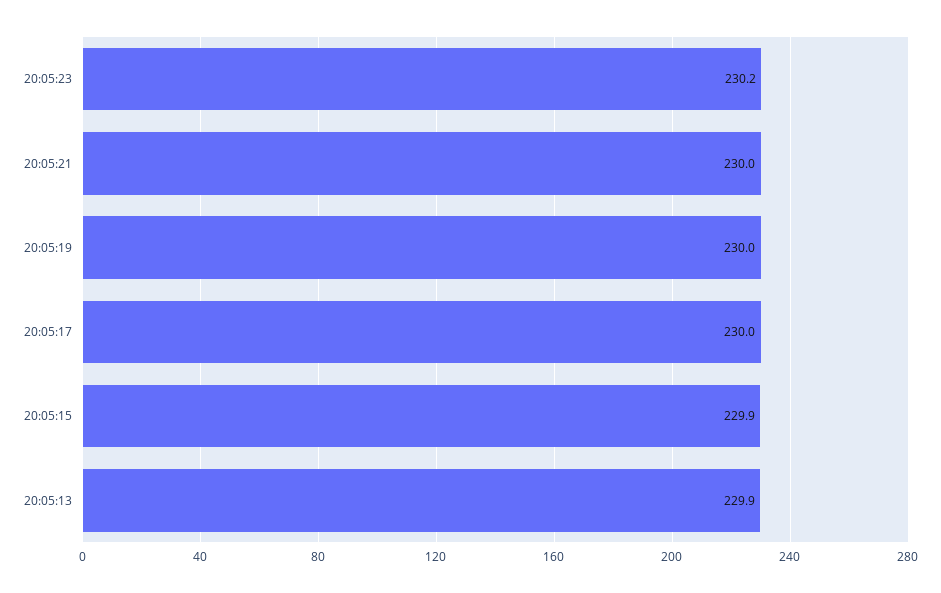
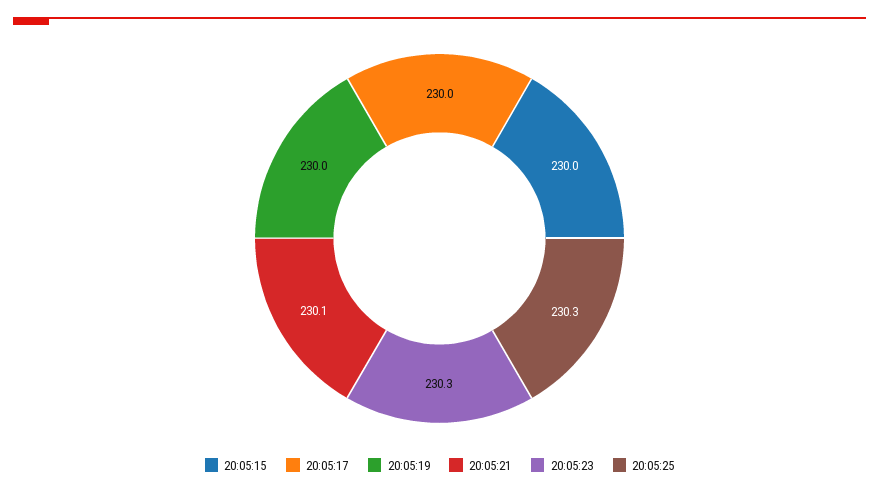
20:05:23: 230.2 -> 230.3
20:05:21: 230 -> 230.1
20:05:15: 229.9 -> 230
20:05:13: 229.9 -> none
20:05:25: none -> 230.3

